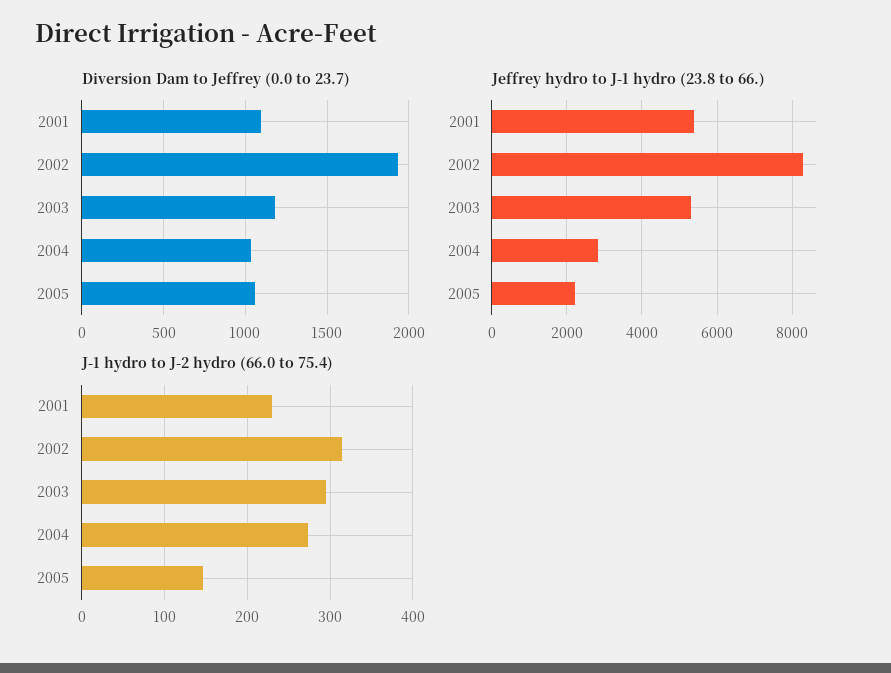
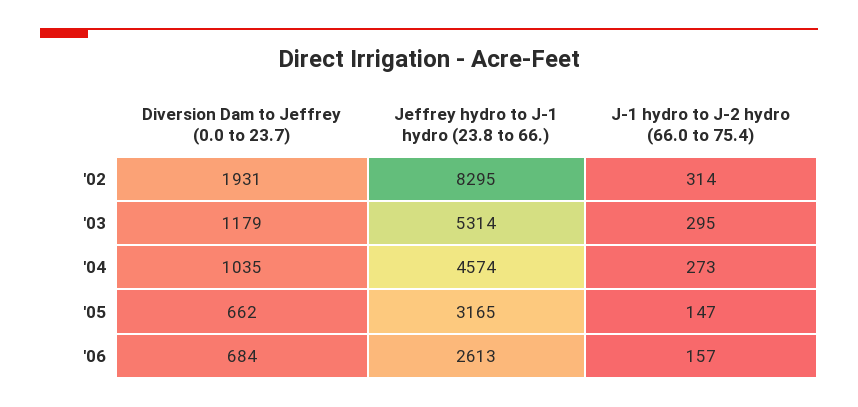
Diversion Dam to Jeffrey (0.0 to 23.7), 2001: 1100 -> none
Diversion Dam to Jeffrey (0.0 to 23.7), 2005: 1050 -> 662
Jeffrey hydro to J-1 hydro (23.8 to 66.), 2001: 5400 -> none
Jeffrey hydro to J-1 hydro (23.8 to 66.), 2004: 2800 -> 4574
Jeffrey hydro to J-1 hydro (23.8 to 66.), 2005: 2200 -> 3165
J-1 hydro to J-2 hydro (66.0 to 75.4), 2001: 230 -> none
Diversion Dam to Jeffrey (0.0 to 23.7), '06: none -> 684
Jeffrey hydro to J-1 hydro (23.8 to 66.), '06: none -> 2613
J-1 hydro to J-2 hydro (66.0 to 75.4), '06: none -> 157

